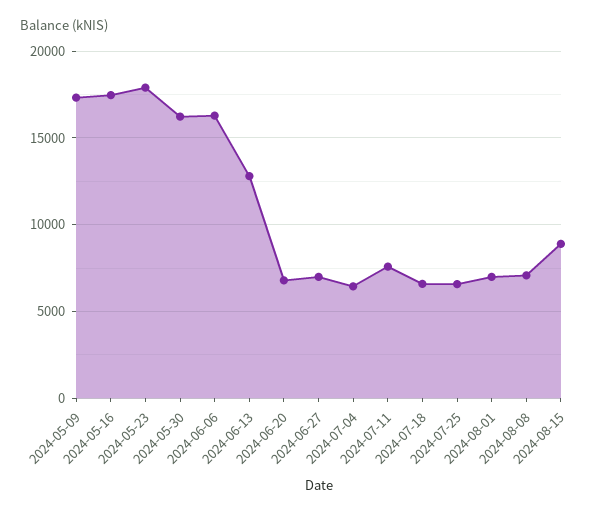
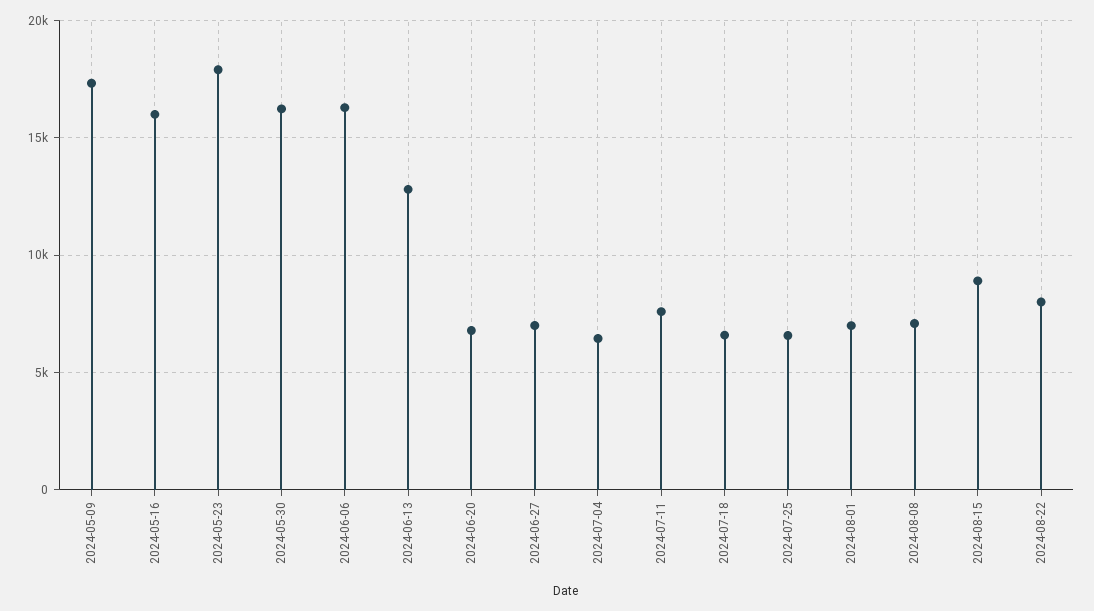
2024-05-16: 17500 -> 16000
2024-08-22: none -> 8000

